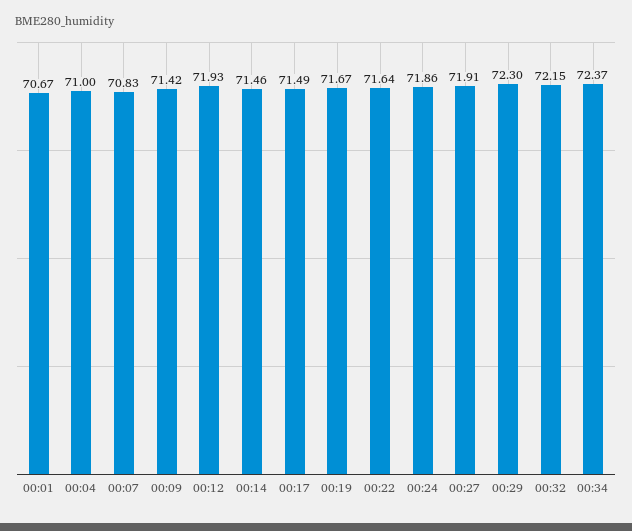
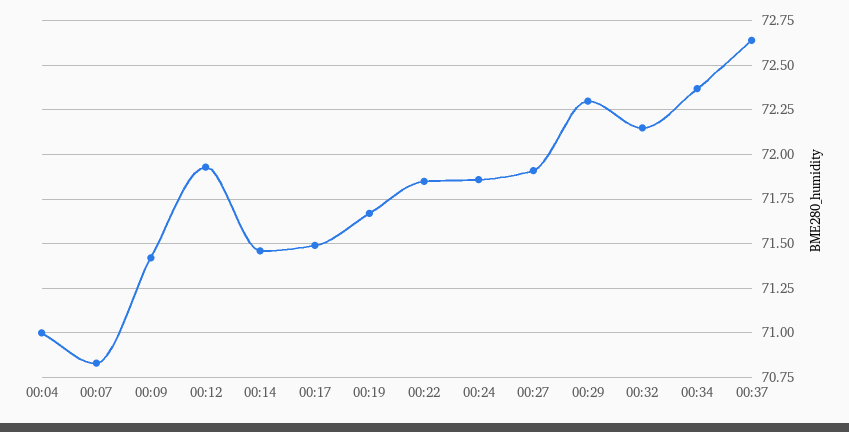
00:01: 70.67 -> none
00:22: 71.64 -> 71.85
00:37: none -> 72.65

